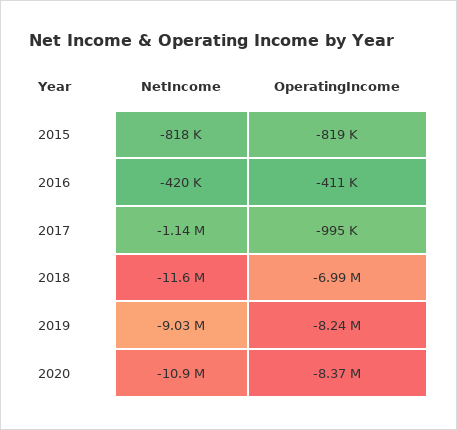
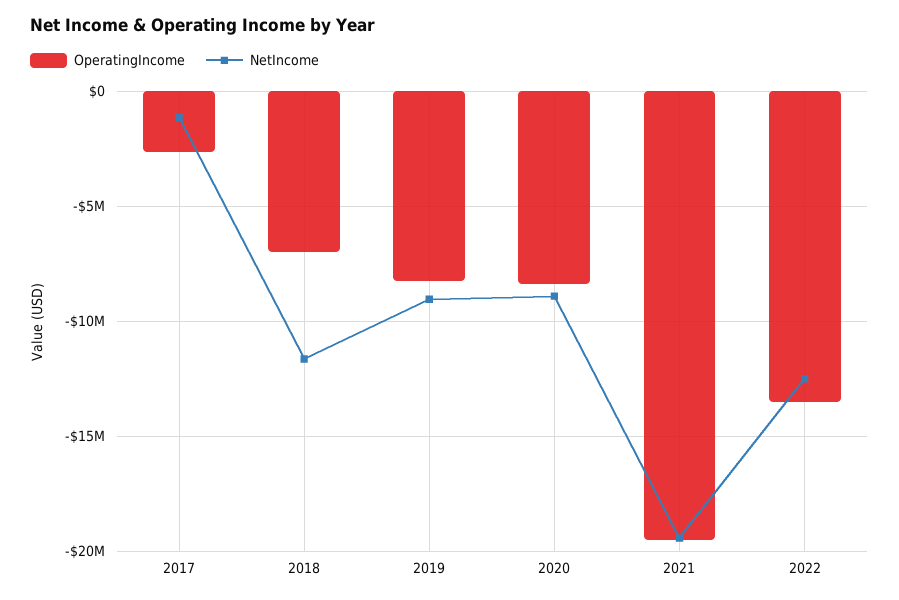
NetIncome, 2015: -818000 -> none
OperatingIncome, 2015: -819000 -> none
NetIncome, 2016: -420000 -> none
OperatingIncome, 2016: -411000 -> none
OperatingIncome, 2017: -995000 -> -2500000
NetIncome, 2020: -10900000 -> -9000000
OperatingIncome, 2021: none -> -19500000
NetIncome, 2021: none -> -19500000
OperatingIncome, 2022: none -> -13500000
NetIncome, 2022: none -> -12500000

